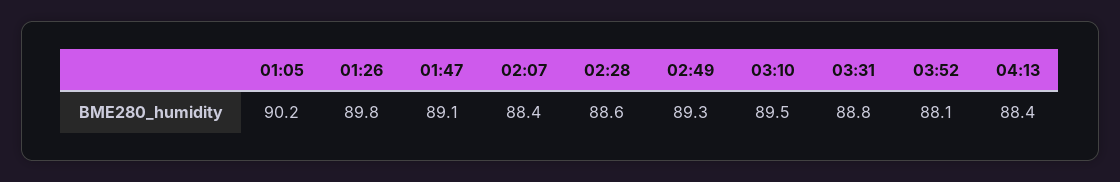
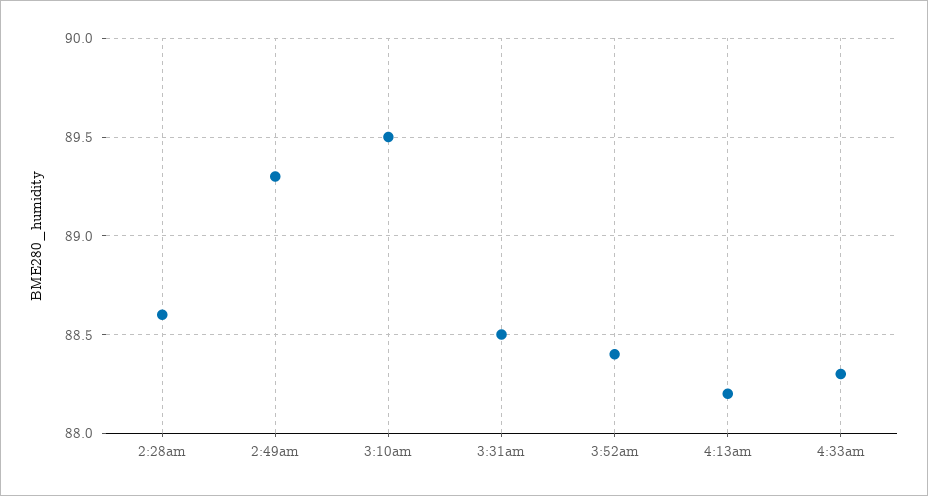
01:05: 90.2 -> none
01:26: 89.8 -> none
01:47: 89.1 -> none
02:07: 88.4 -> none
03:31: 88.8 -> 88.5
03:52: 88.1 -> 88.4
04:13: 88.4 -> 88.2
4:33am: none -> 88.3

